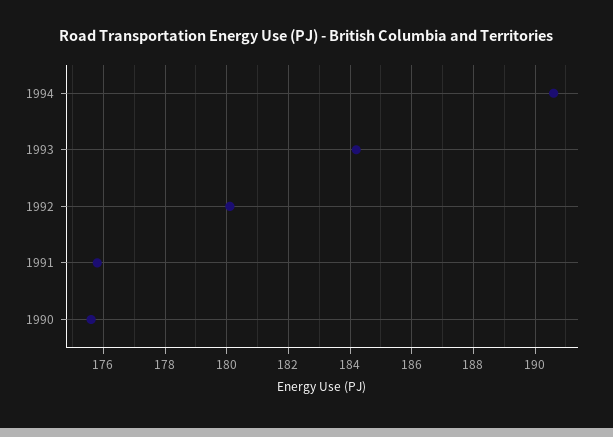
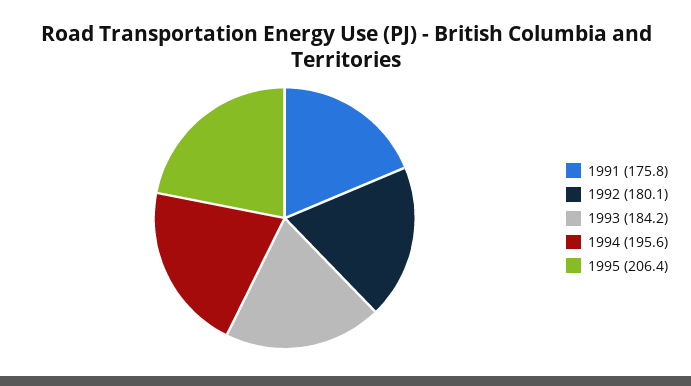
1994: 190.5 -> 195.6
1990: 175.5 -> none
1995: none -> 206.4

